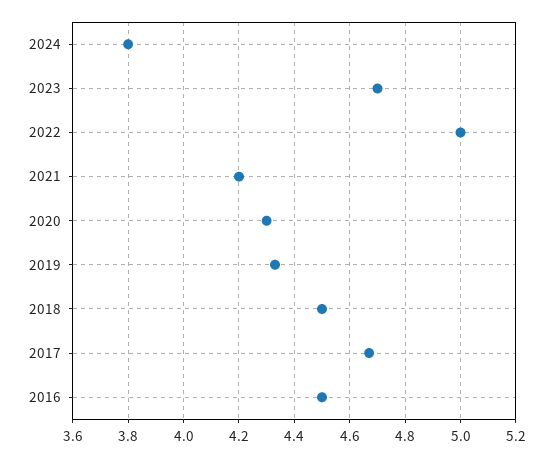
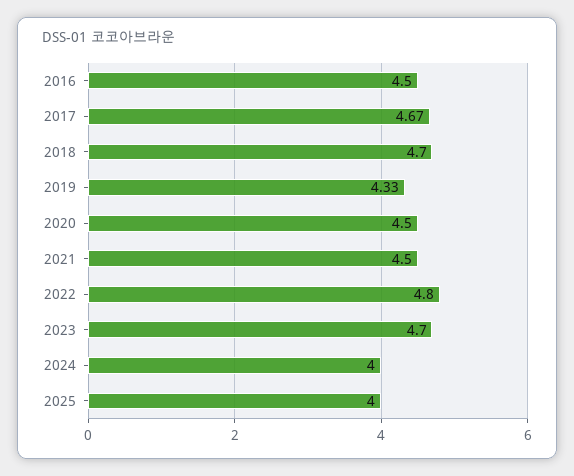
2024: 3.8 -> 4
2022: 5 -> 4.8
2021: 4.2 -> 4.5
2020: 4.3 -> 4.5
2018: 4.5 -> 4.7
2025: none -> 4

